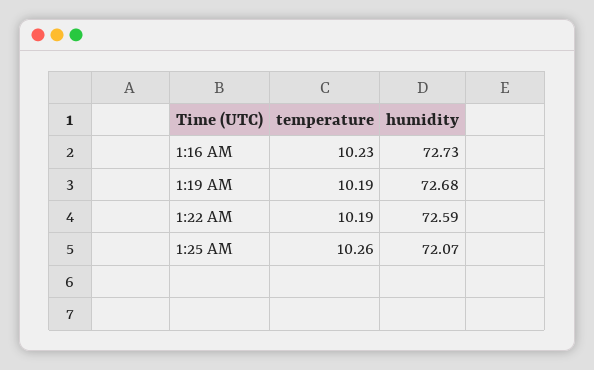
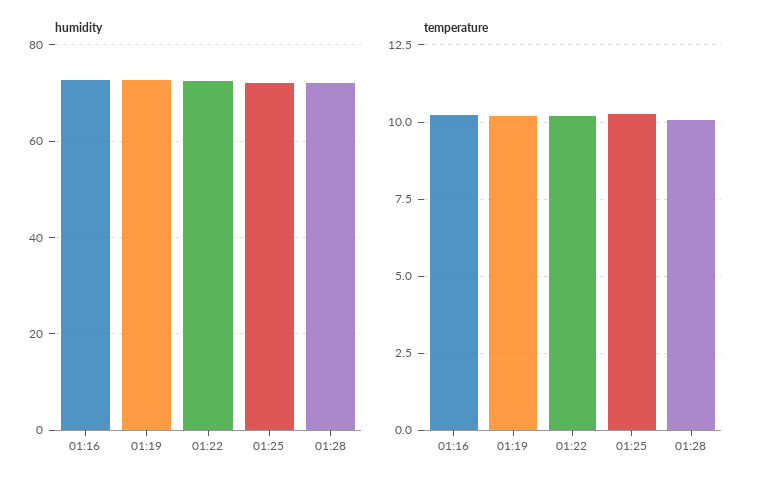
humidity, 01:28: none -> 72
temperature, 01:28: none -> 10

